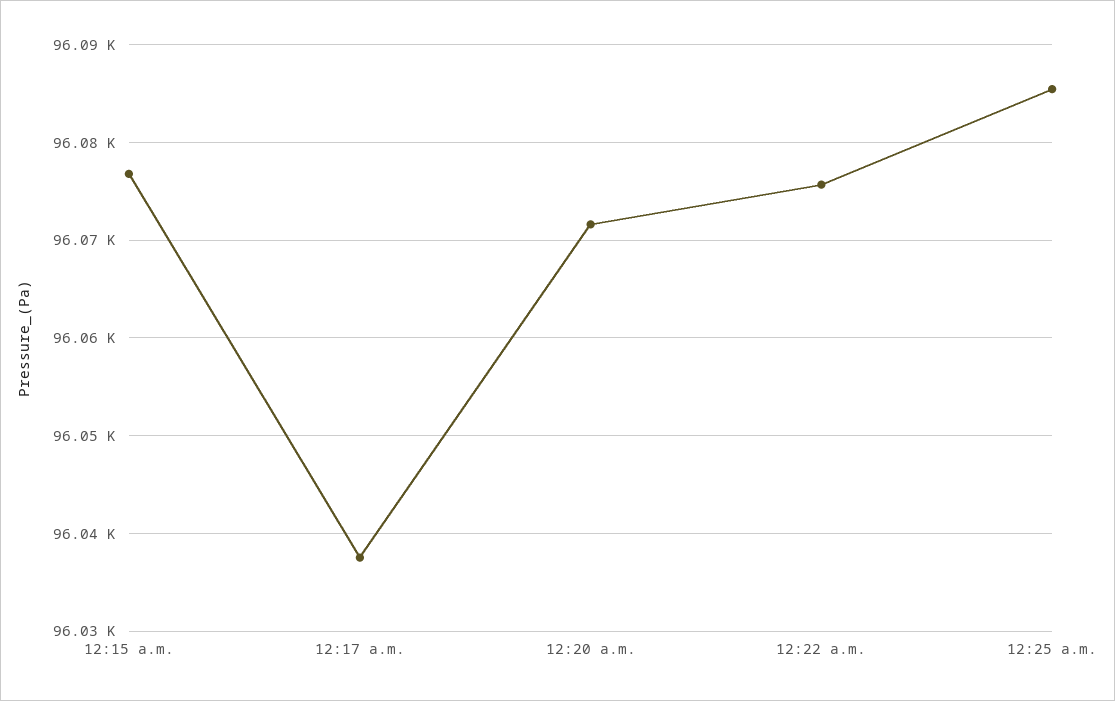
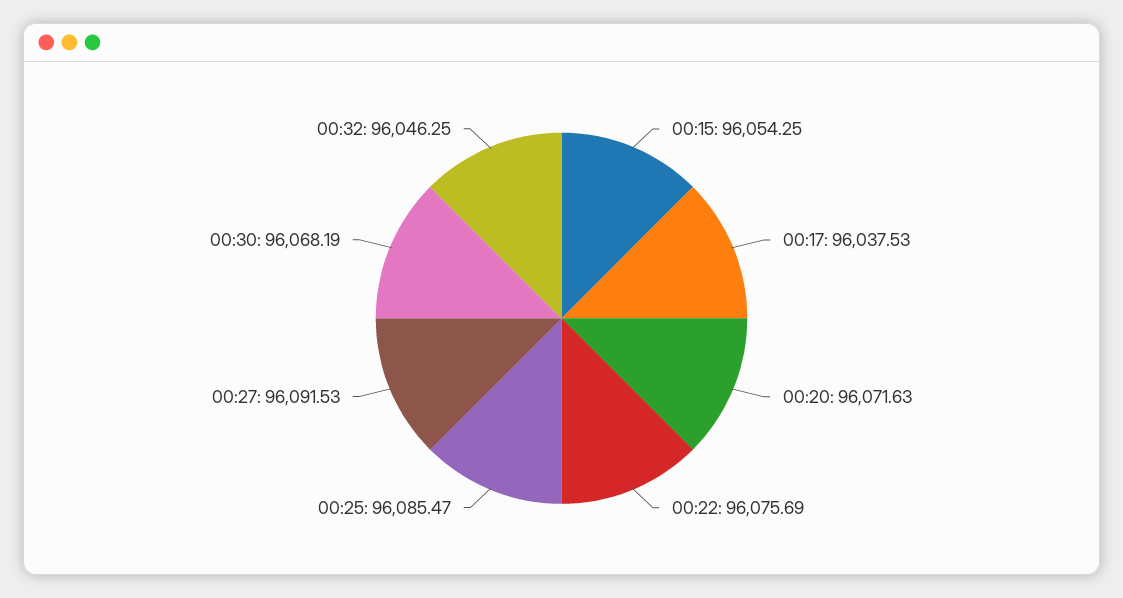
12:15 a.m.: 96077 -> 96054.25
00:27: none -> 96091.53
00:30: none -> 96068.19
00:32: none -> 96046.25

